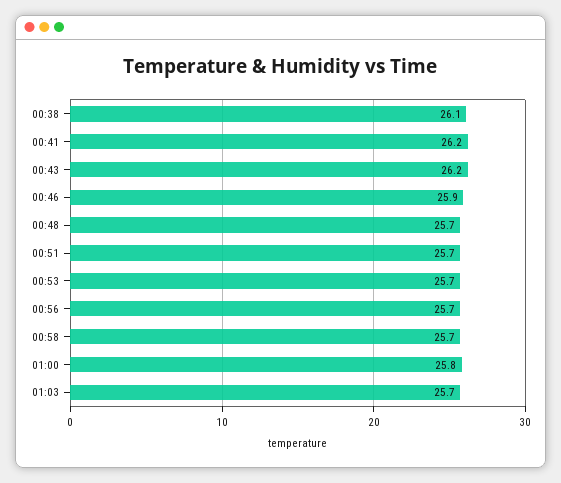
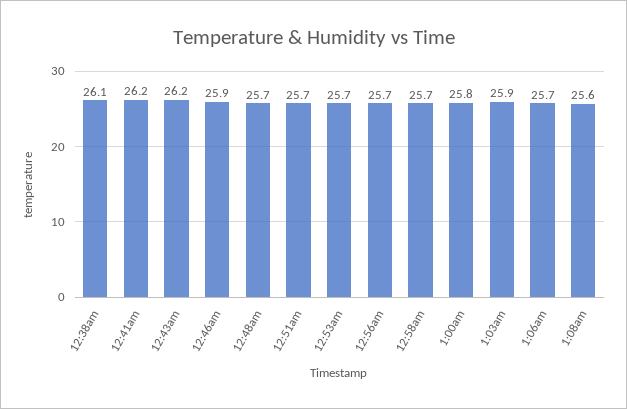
01:03: 25.7 -> 25.9
1:06am: none -> 25.7
1:08am: none -> 25.6

